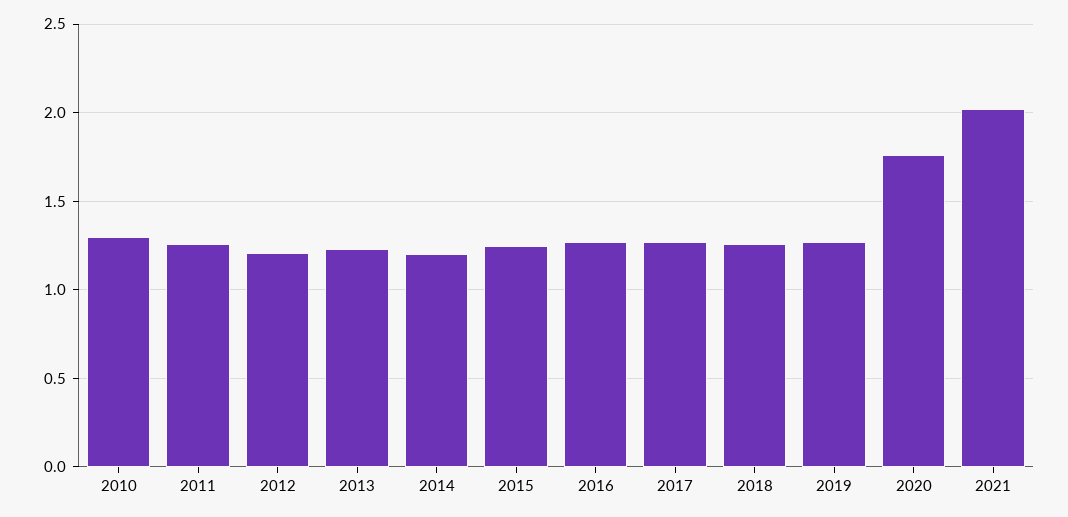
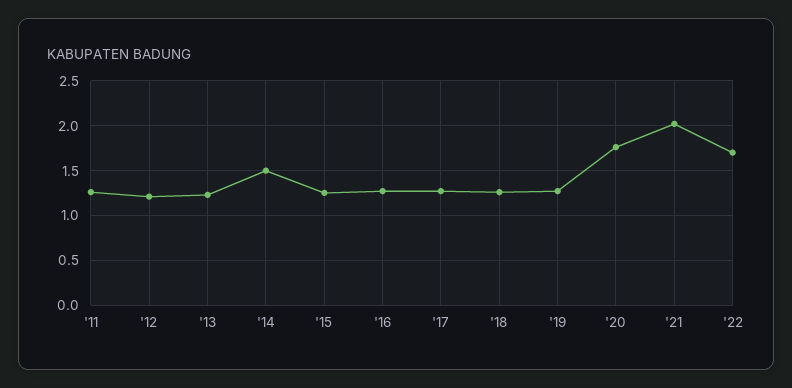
2010: 1.3 -> none
2014: 1.2 -> 1.5
'22: none -> 1.7

